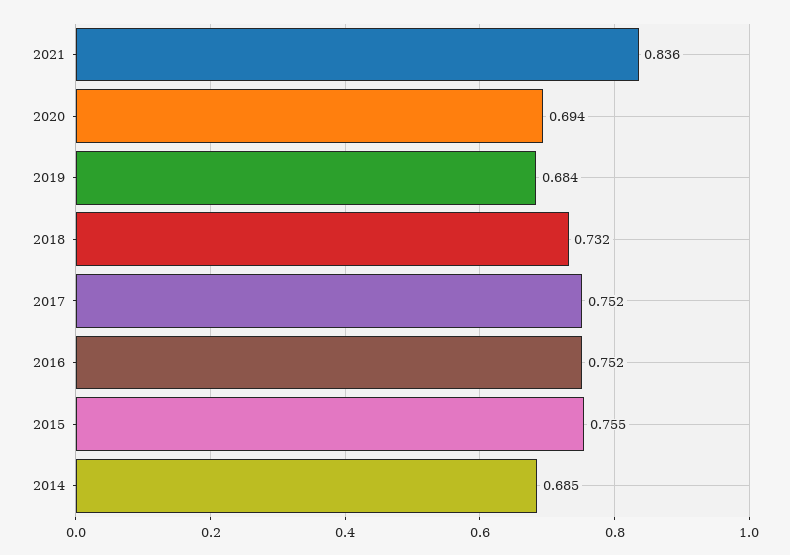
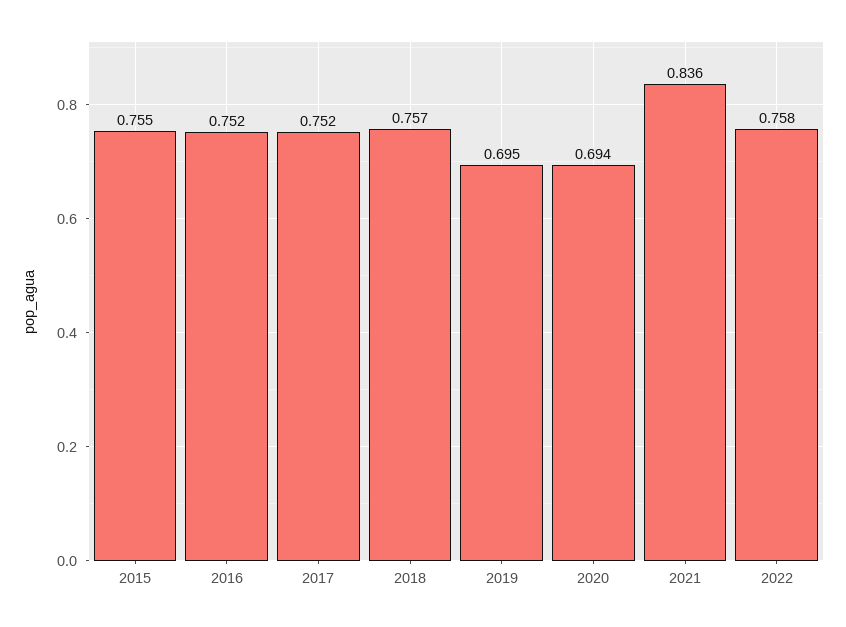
2019: 0.684 -> 0.695
2018: 0.732 -> 0.757
2014: 0.685 -> none
2022: none -> 0.758

